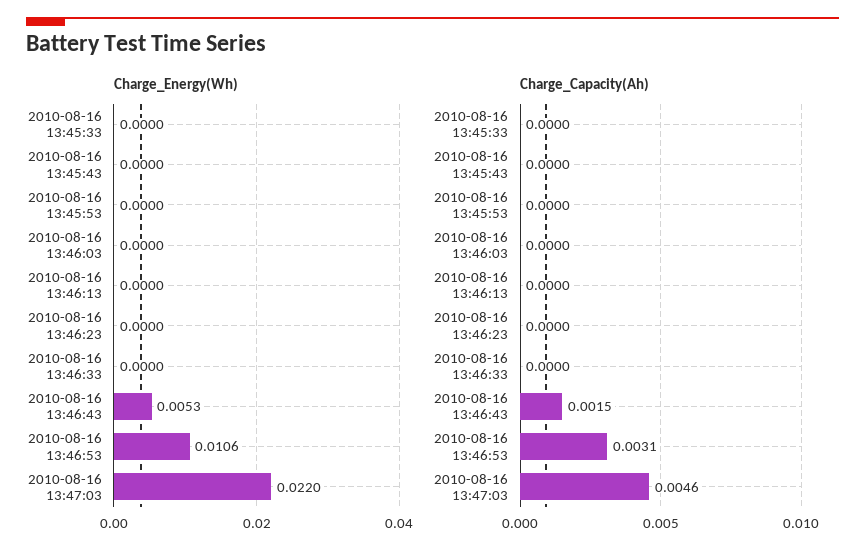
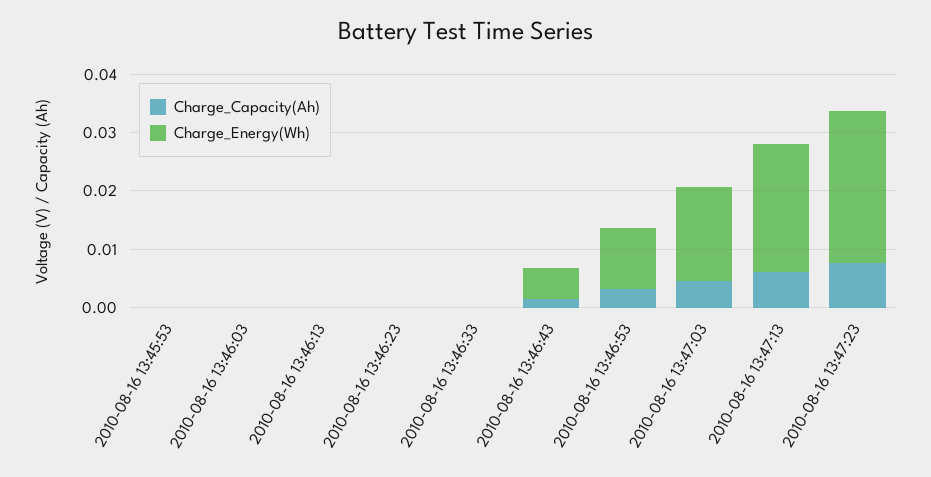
Charge_Energy(Wh), 2010-08-16 13:45:33: 0 -> none
Charge_Energy(Wh), 2010-08-16 13:45:43: 0 -> none
Charge_Energy(Wh), 2010-08-16 13:47:03: 0.022 -> 0.016
Charge_Capacity(Ah), 2010-08-16 13:45:33: 0 -> none
Charge_Capacity(Ah), 2010-08-16 13:45:43: 0 -> none
Charge_Capacity(Ah), 2010-08-16 13:47:13: none -> 0.006
Charge_Energy(Wh), 2010-08-16 13:47:13: none -> 0.022
Charge_Capacity(Ah), 2010-08-16 13:47:23: none -> 0.008
Charge_Energy(Wh), 2010-08-16 13:47:23: none -> 0.026

